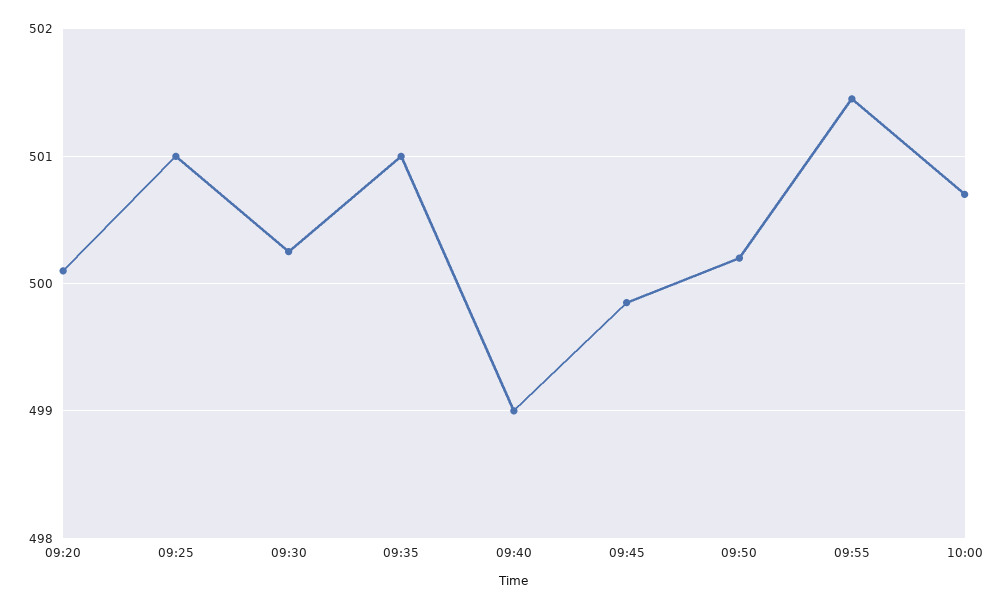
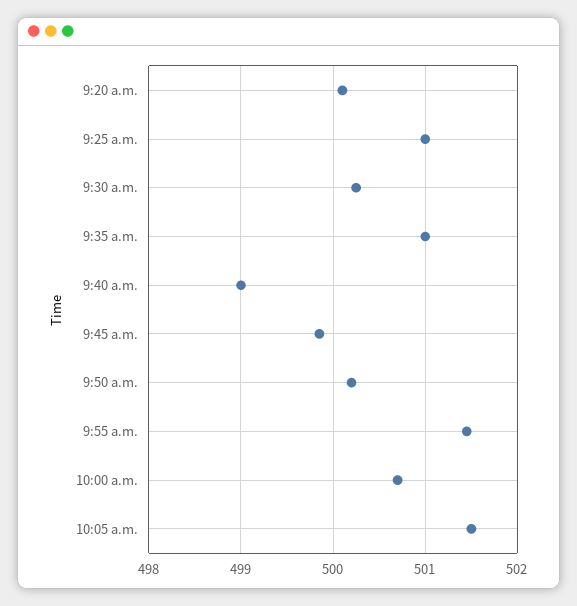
10:05 a.m.: none -> 501.5

